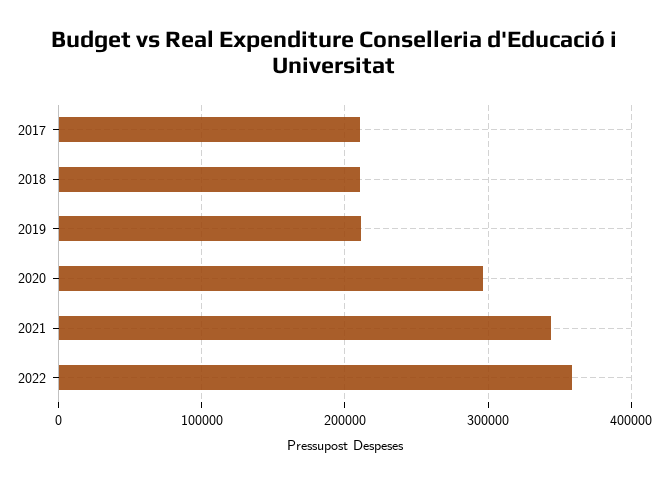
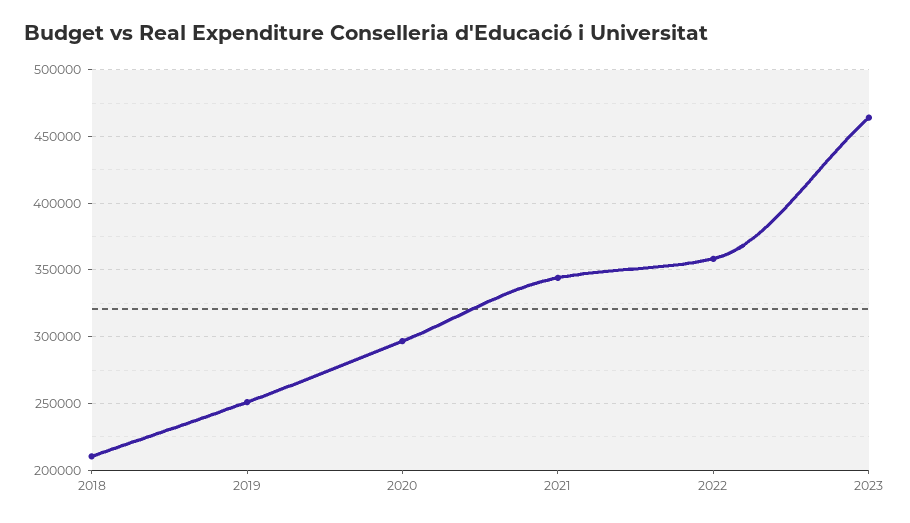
2017: 210000 -> none
2019: 210000 -> 250000
2023: none -> 465000

